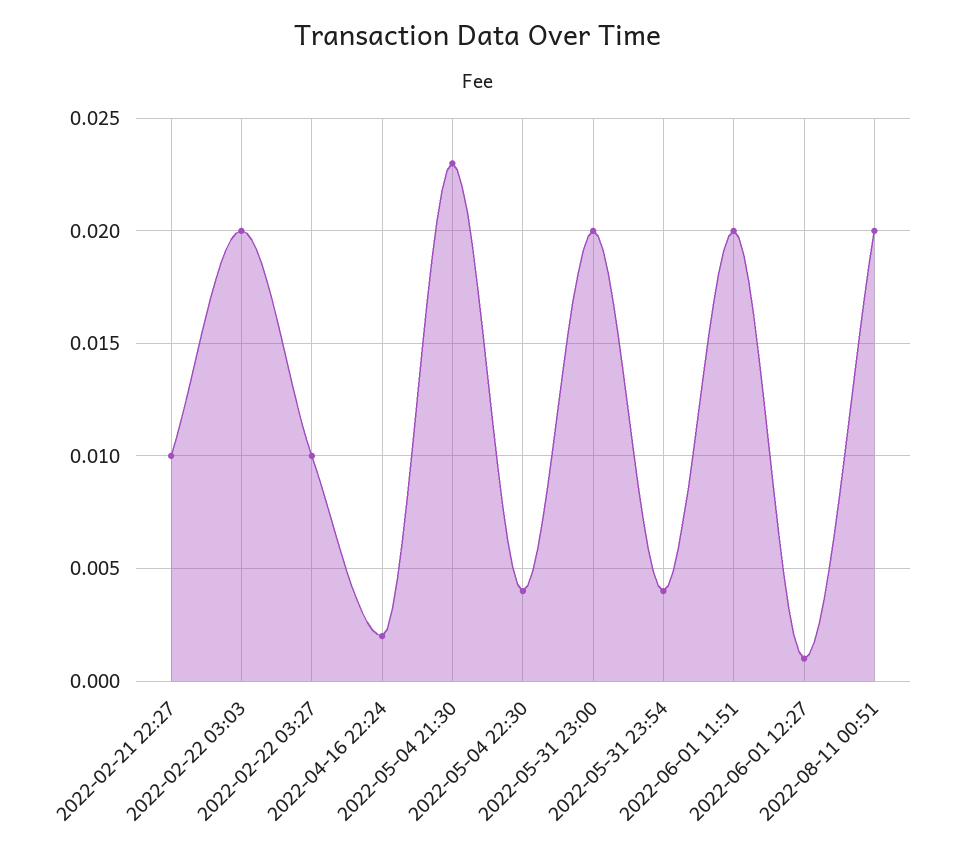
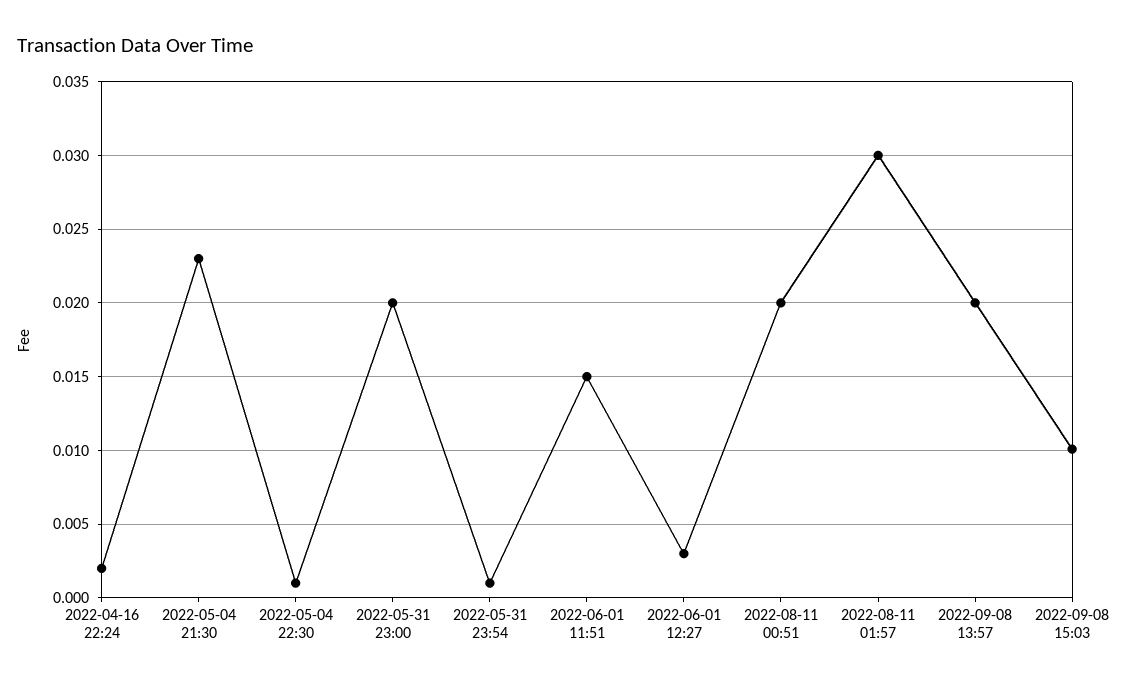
2022-02-21 22:27: 0.01 -> none
2022-02-22 03:03: 0.02 -> none
2022-02-22 03:27: 0.01 -> none
2022-05-04 22:30: 0.004 -> 0.001
2022-05-31 23:54: 0.004 -> 0.001
2022-06-01 11:51: 0.02 -> 0.015
2022-06-01 12:27: 0.001 -> 0.003
2022-08-11 01:57: none -> 0.03
2022-09-08 13:57: none -> 0.02
2022-09-08 15:03: none -> 0.01

